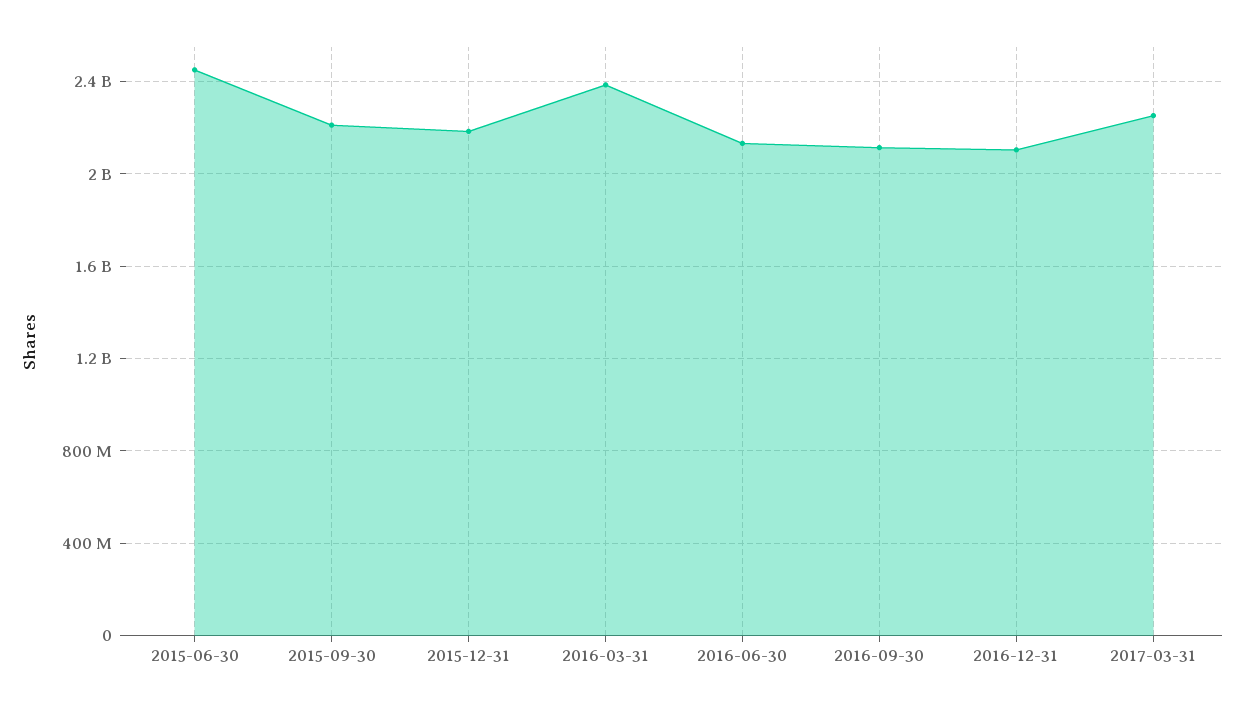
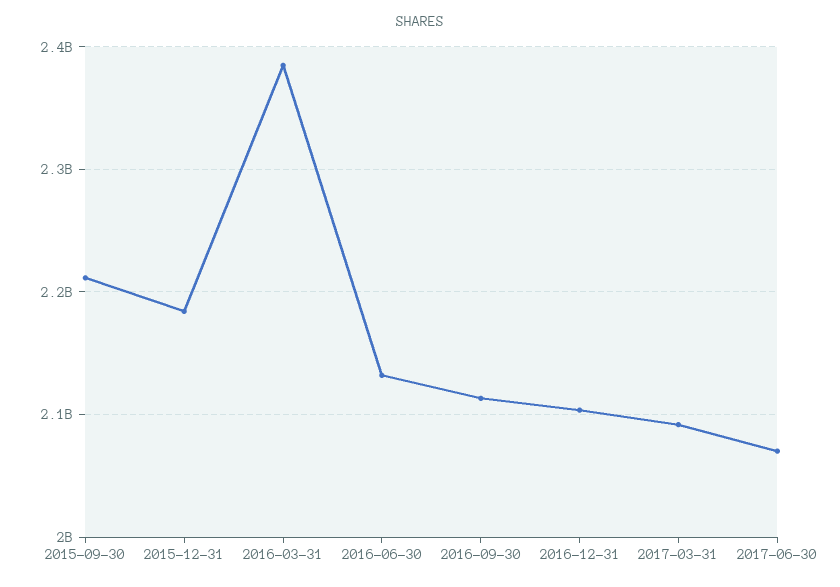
2015-06-30: 2450000000 -> none
2017-03-31: 2250000000 -> 2090000000
2017-06-30: none -> 2070000000

